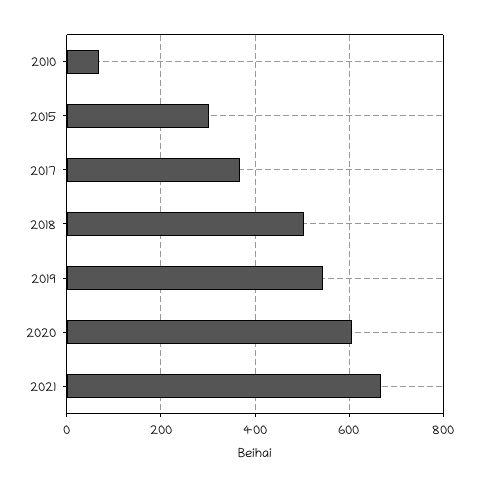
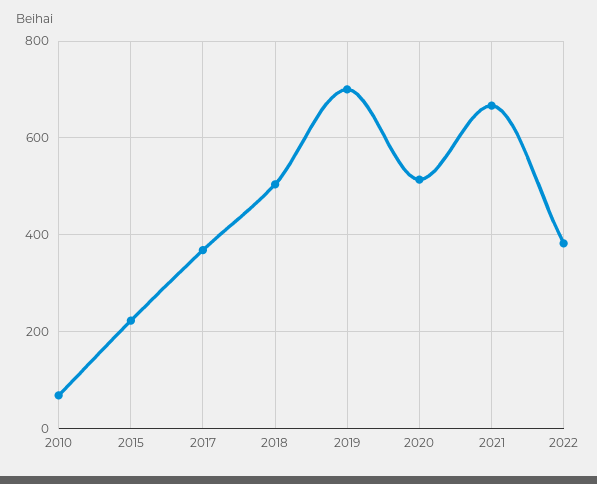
2015: 300 -> 220
2019: 540 -> 700
2020: 600 -> 520
2022: none -> 380

